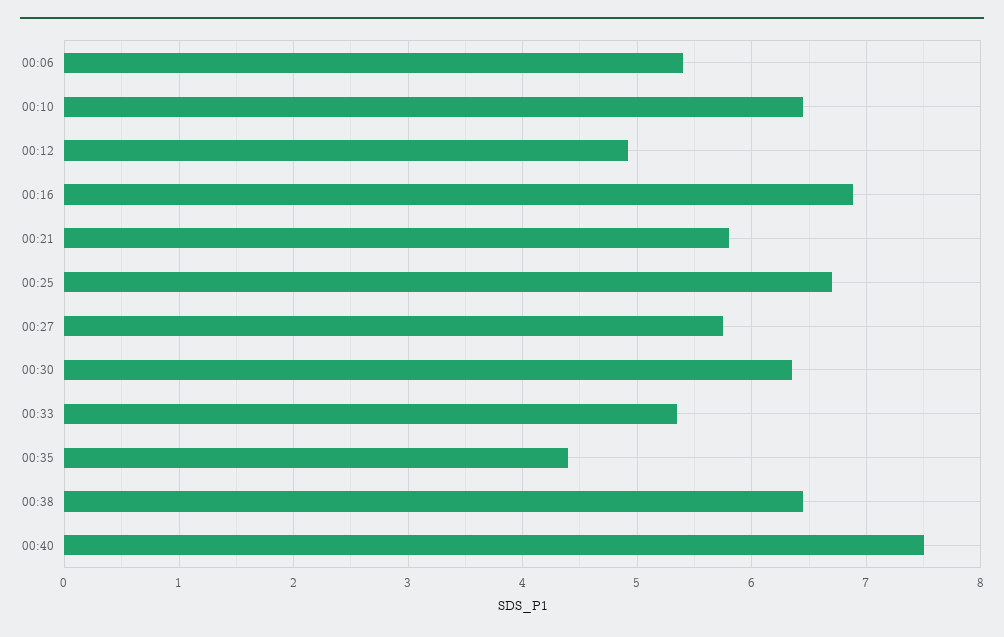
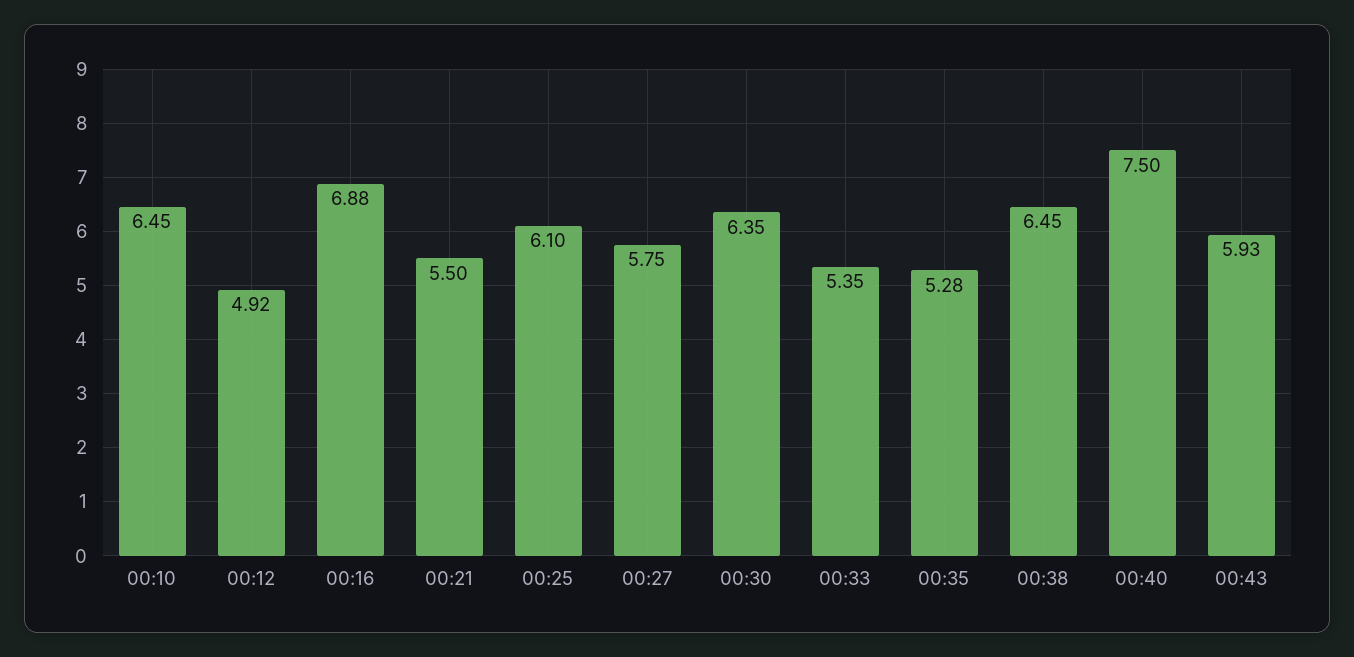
00:06: 5.4 -> none
00:21: 5.8 -> 5.5
00:25: 6.7 -> 6.1
00:35: 4.4 -> 5.28
00:43: none -> 5.93

